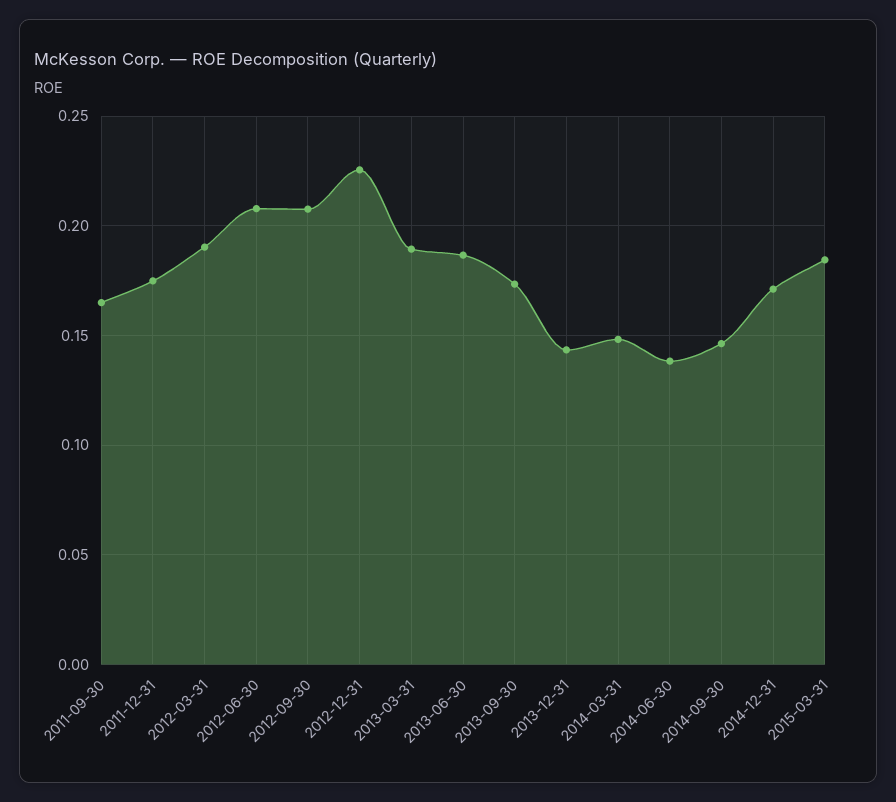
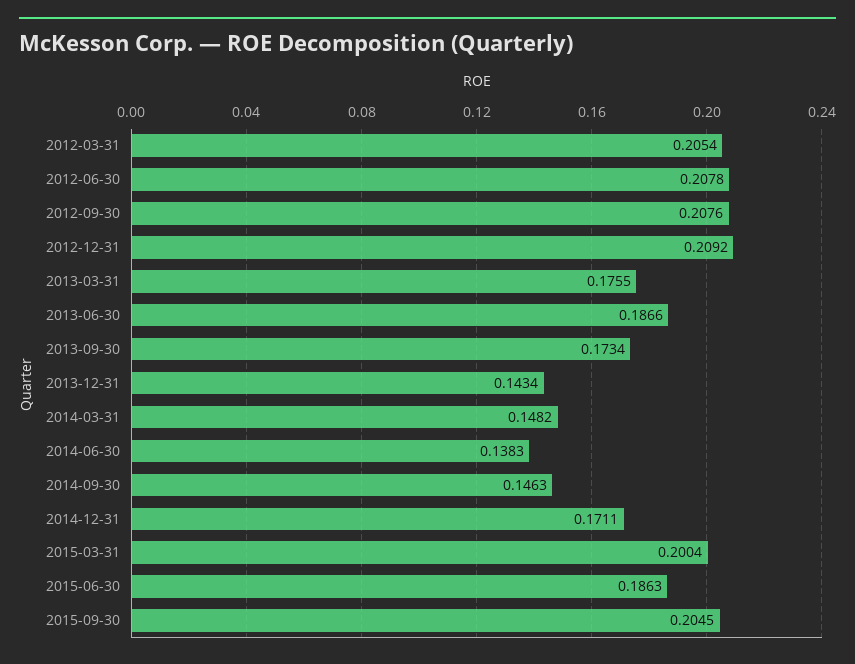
2011-09-30: 0.165 -> none
2011-12-31: 0.175 -> none
2012-03-31: 0.19 -> 0.2054
2012-12-31: 0.225 -> 0.2092
2013-03-31: 0.19 -> 0.1755
2015-03-31: 0.185 -> 0.2004
2015-06-30: none -> 0.1863
2015-09-30: none -> 0.2045

